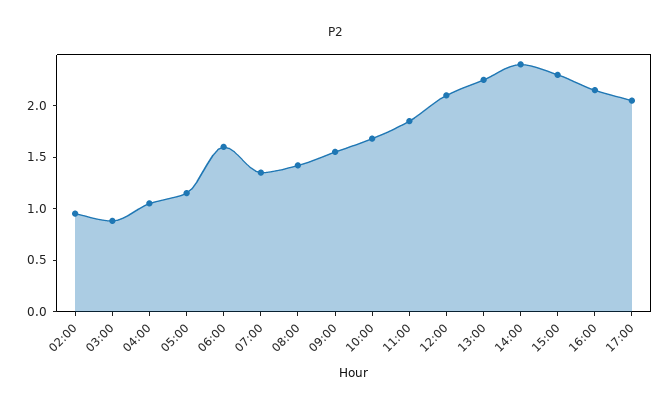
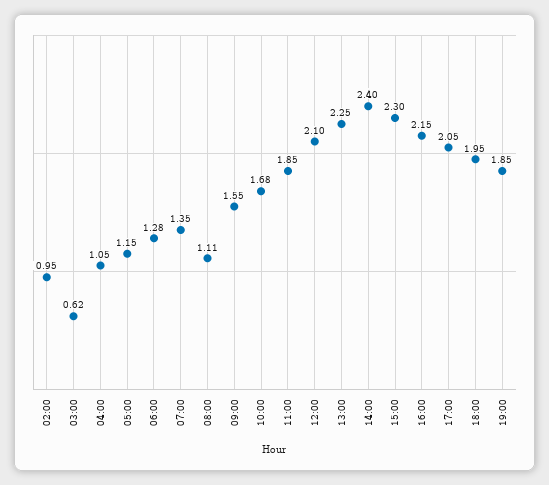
03:00: 0.9 -> 0.62
06:00: 1.6 -> 1.28
08:00: 1.4 -> 1.11
18:00: none -> 1.95
19:00: none -> 1.85

